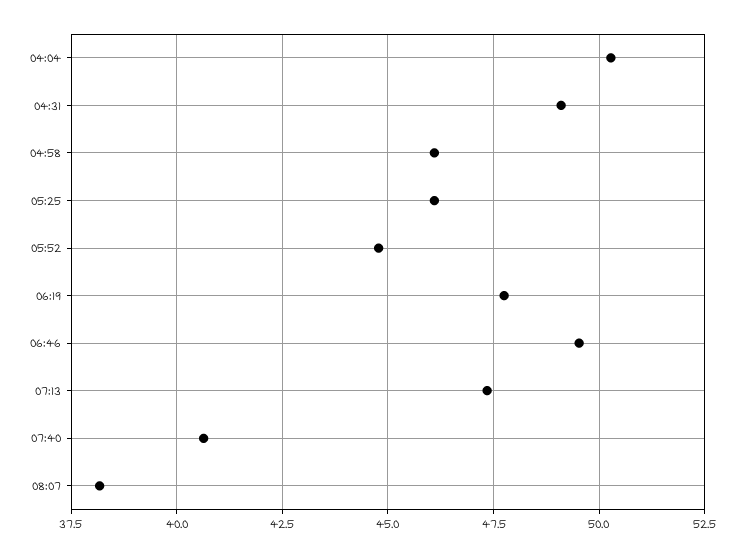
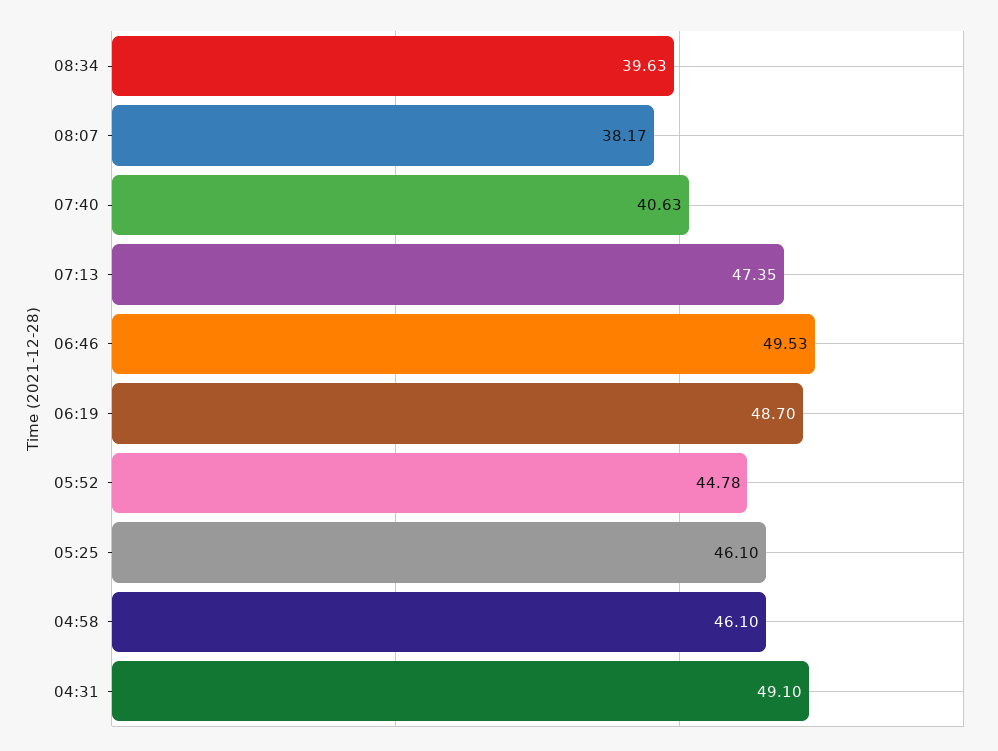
04:04: 50.25 -> none
06:19: 47.75 -> 48.7
08:34: none -> 39.63

